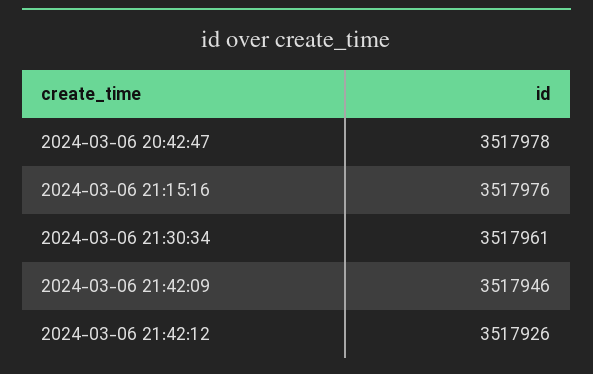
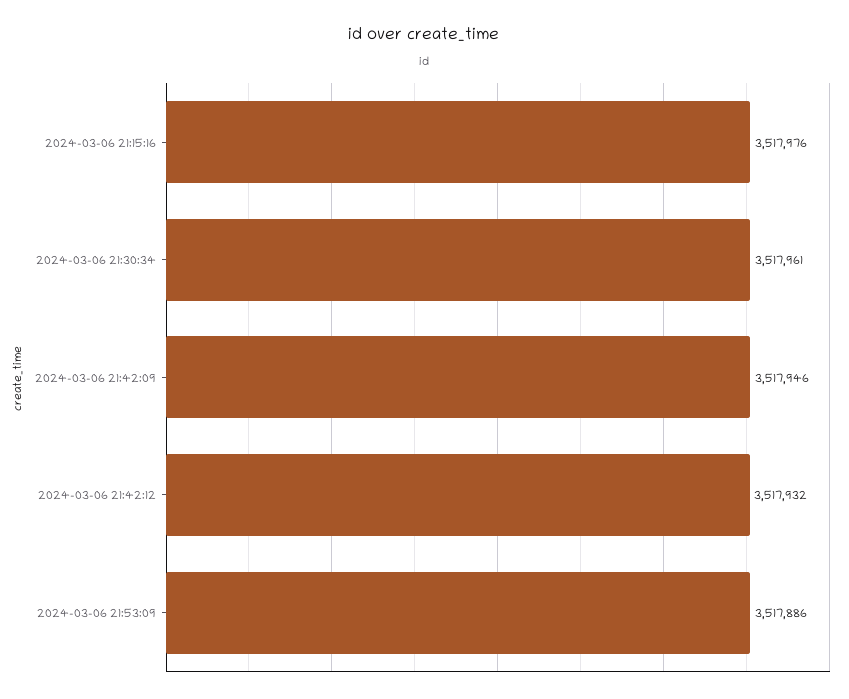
2024-03-06 20:42:47: 3517978 -> none
2024-03-06 21:42:12: 3517926 -> 3517932
2024-03-06 21:53:09: none -> 3517886

